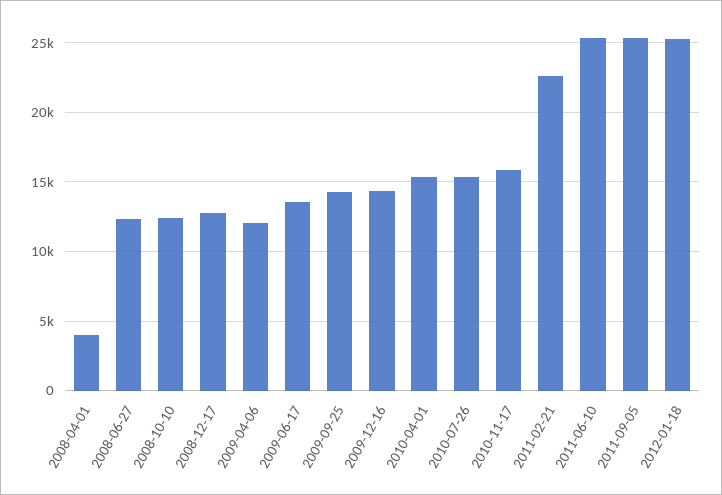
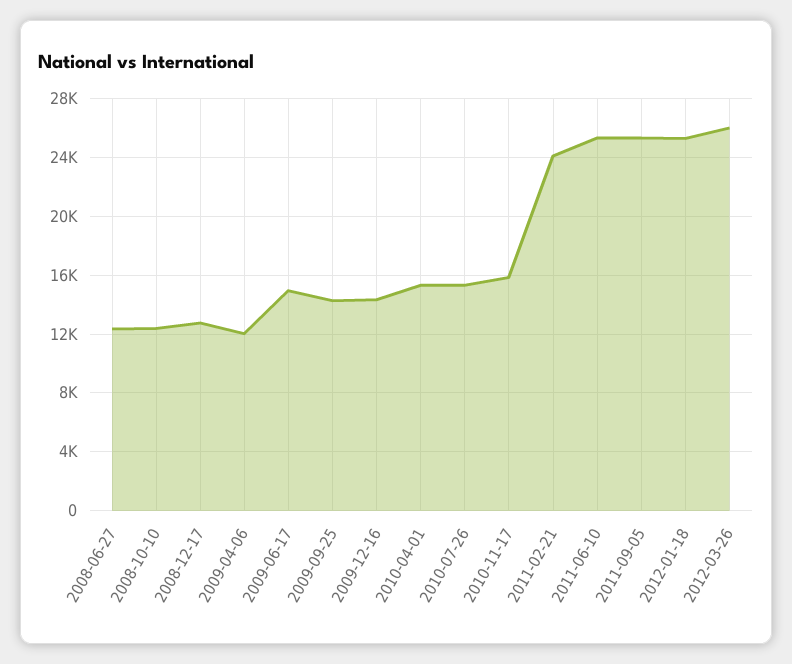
2008-04-01: 4000 -> none
2009-06-17: 13500 -> 15000
2011-02-21: 22500 -> 24000
2012-03-26: none -> 26000

